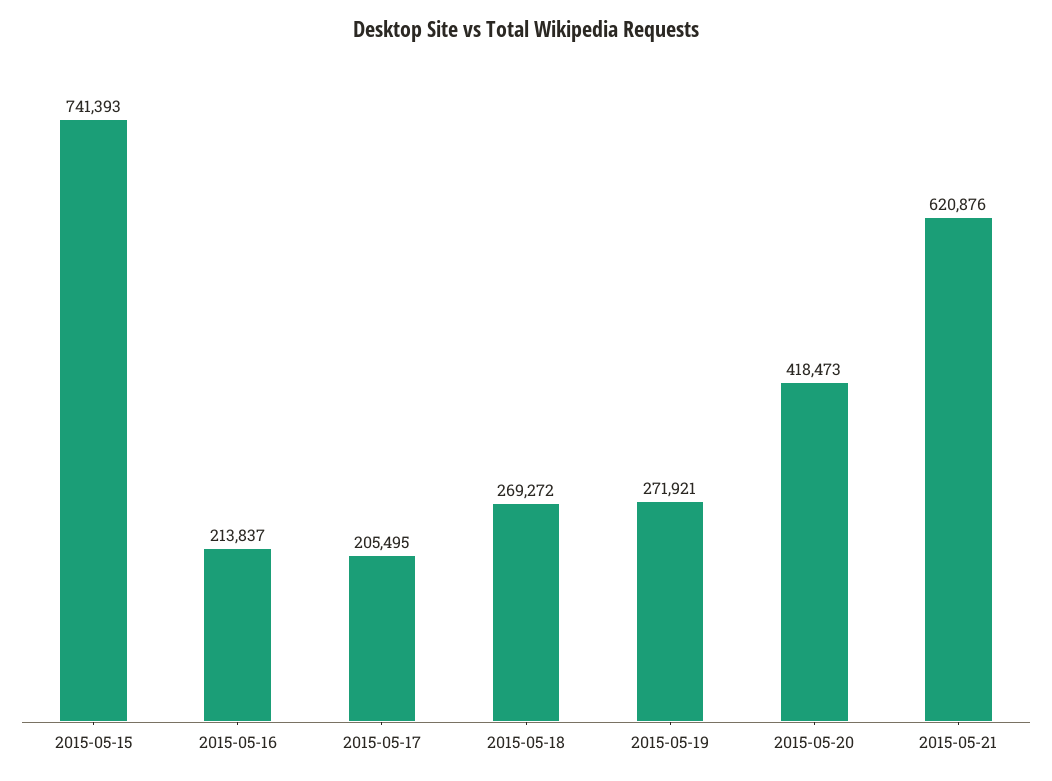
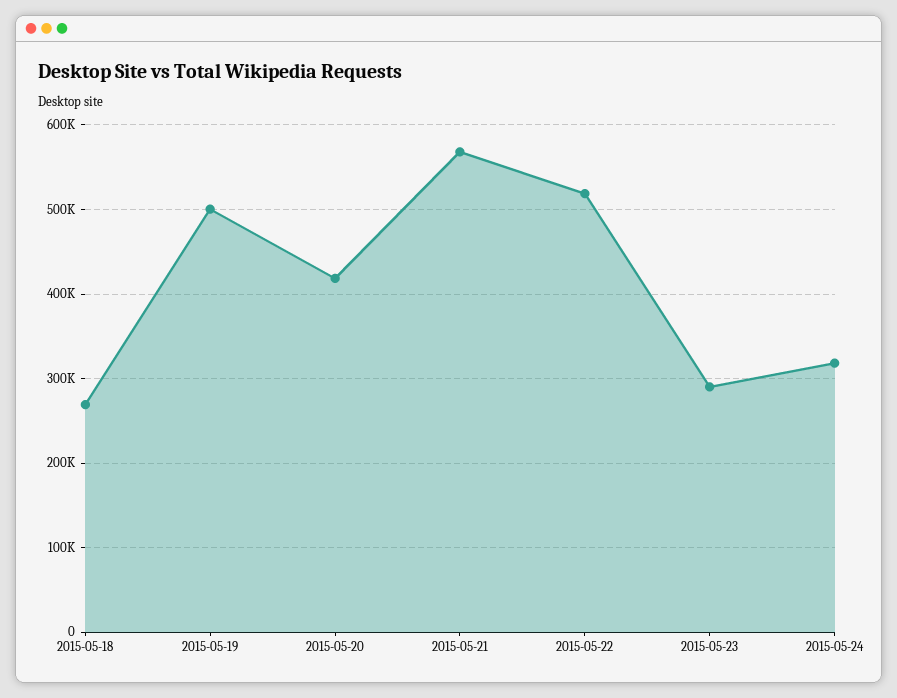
2015-05-15: 741393 -> none
2015-05-16: 213837 -> none
2015-05-17: 205495 -> none
2015-05-19: 271921 -> 500000
2015-05-21: 620876 -> 570000
2015-05-22: none -> 520000
2015-05-23: none -> 290000
2015-05-24: none -> 320000

